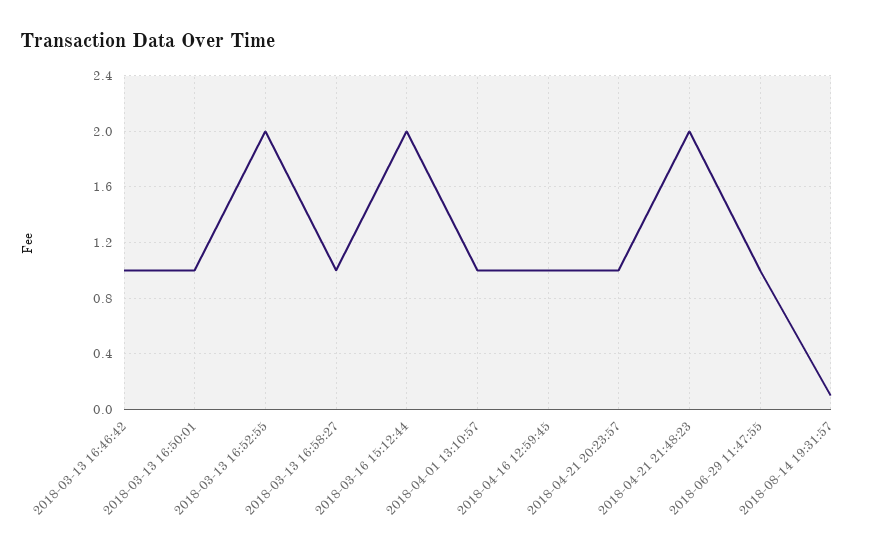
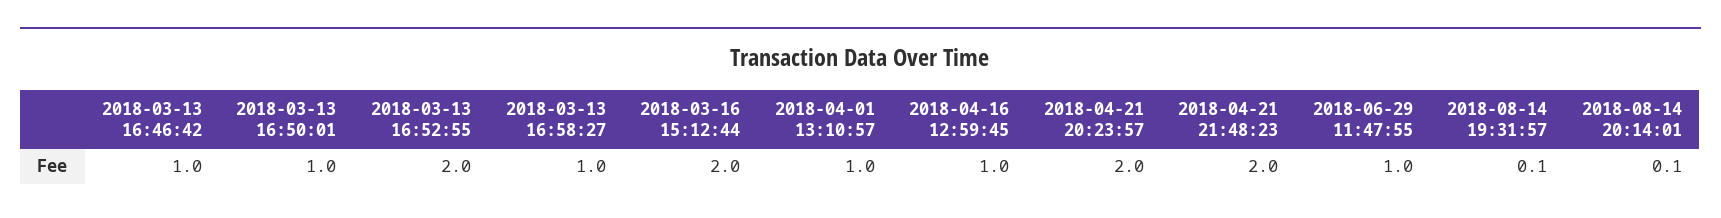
2018-04-21 20:23:57: 1 -> 2
2018-08-14 20:14:01: none -> 0.1

